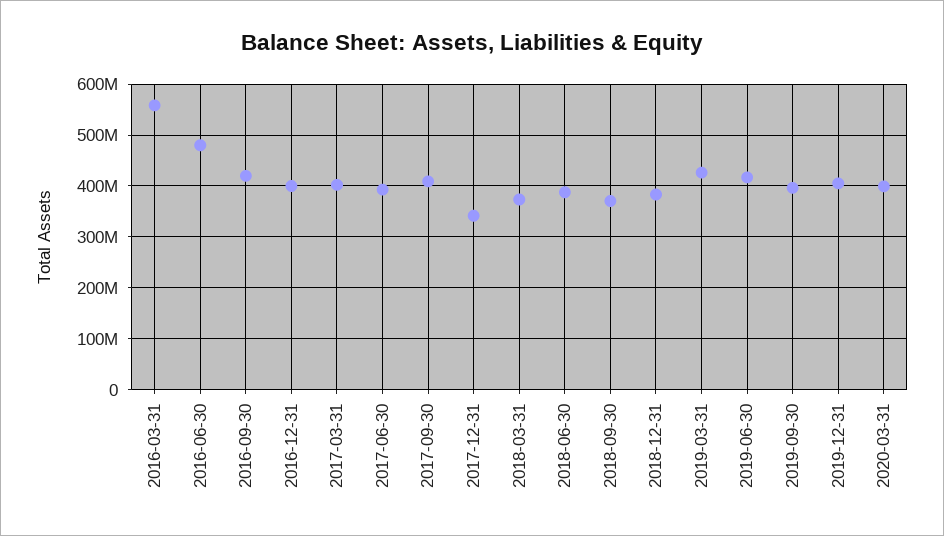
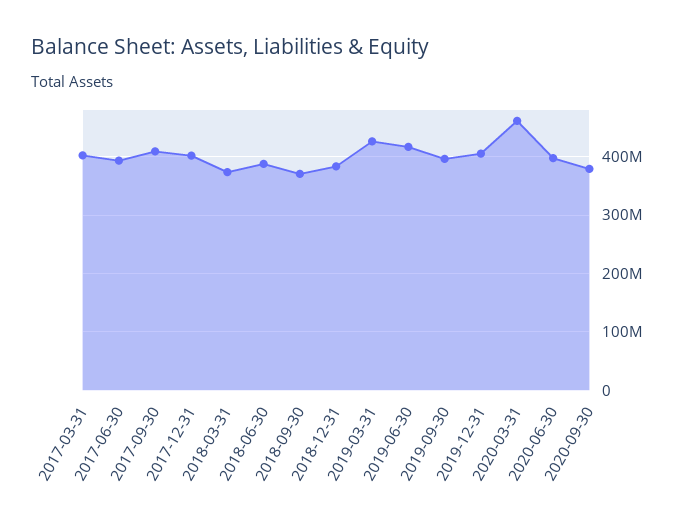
2016-03-31: 560000000 -> none
2016-06-30: 480000000 -> none
2016-09-30: 420000000 -> none
2016-12-31: 400000000 -> none
2017-12-31: 340000000 -> 400000000
2020-03-31: 400000000 -> 460000000
2020-06-30: none -> 400000000
2020-09-30: none -> 380000000

